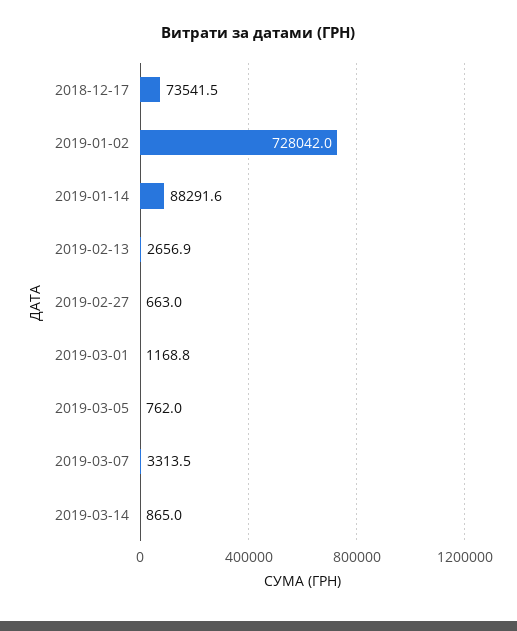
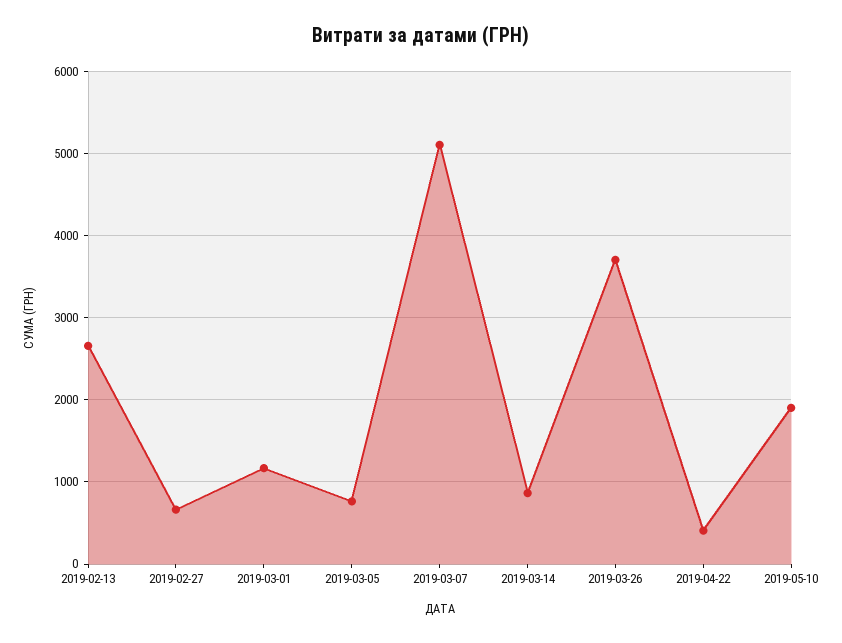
2018-12-17: 73541.5 -> none
2019-01-02: 728042 -> none
2019-01-14: 88291.6 -> none
2019-03-07: 3313.5 -> 5100
2019-03-26: none -> 3700
2019-04-22: none -> 400
2019-05-10: none -> 1900

